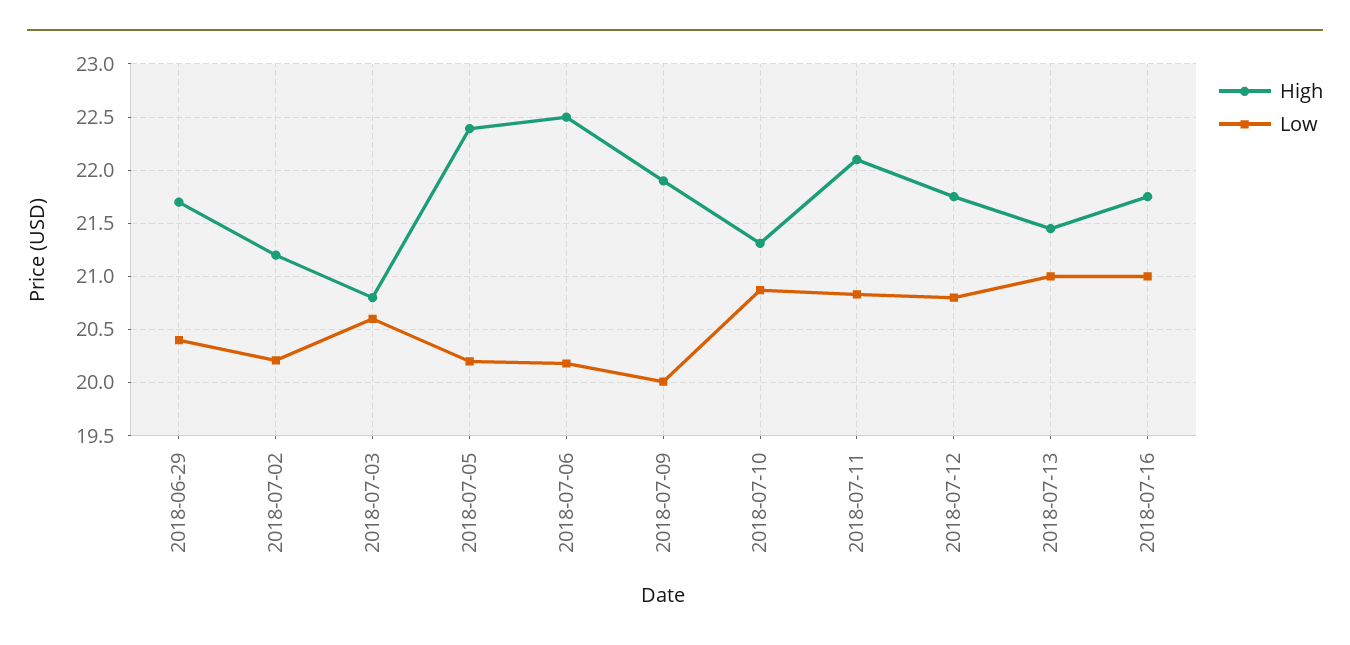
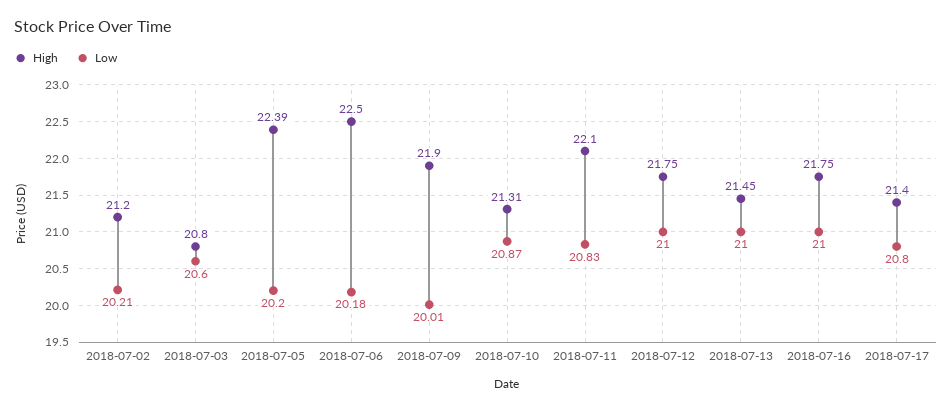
High, 2018-06-29: 21.7 -> none
Low, 2018-06-29: 20.4 -> none
Low, 2018-07-12: 20.8 -> 21
High, 2018-07-17: none -> 21.4
Low, 2018-07-17: none -> 20.8

